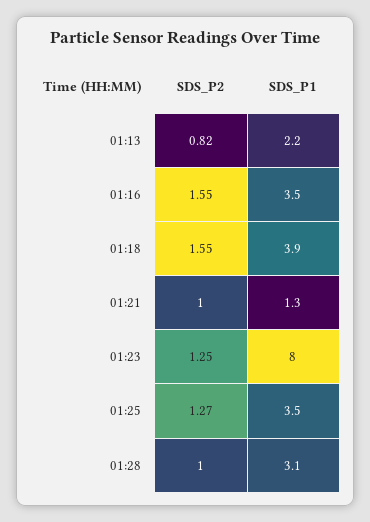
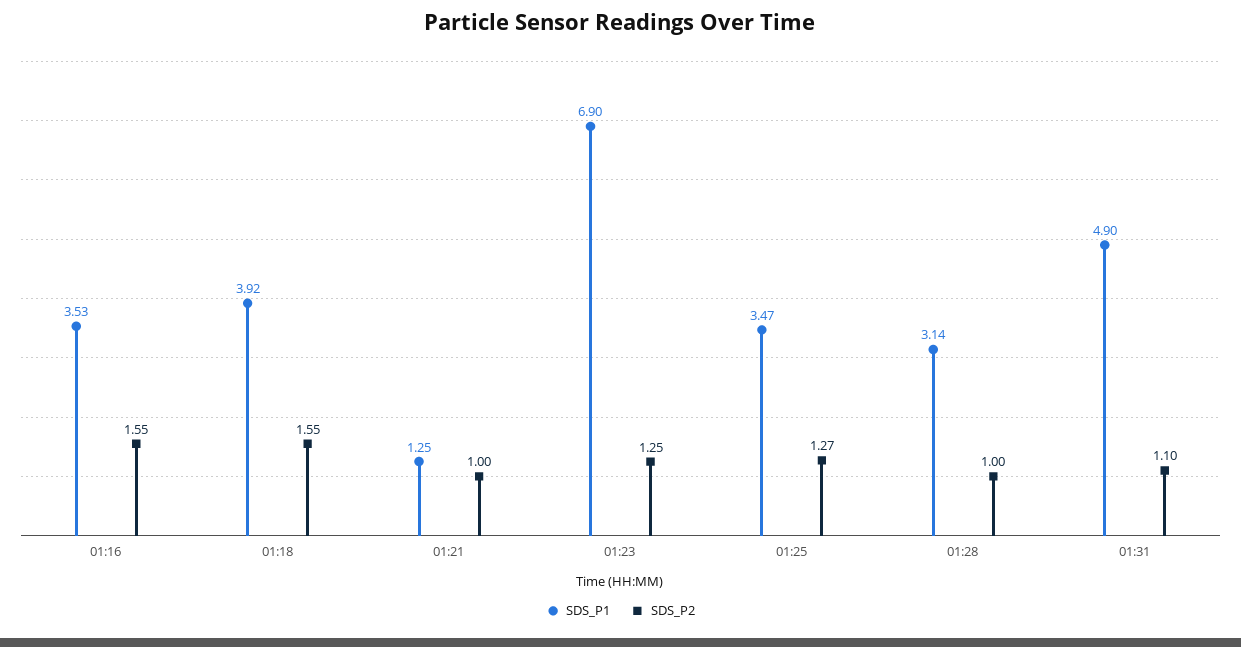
SDS_P2, 01:13: 0.82 -> none
SDS_P1, 01:13: 2.2 -> none
SDS_P1, 01:23: 8 -> 6.9
SDS_P1, 01:31: none -> 4.9
SDS_P2, 01:31: none -> 1.1

